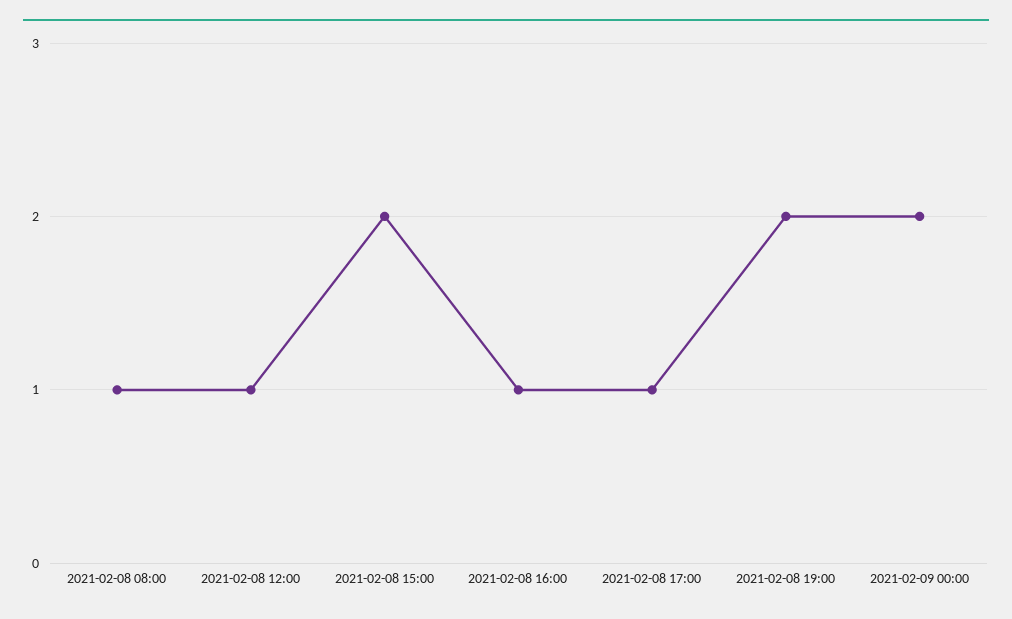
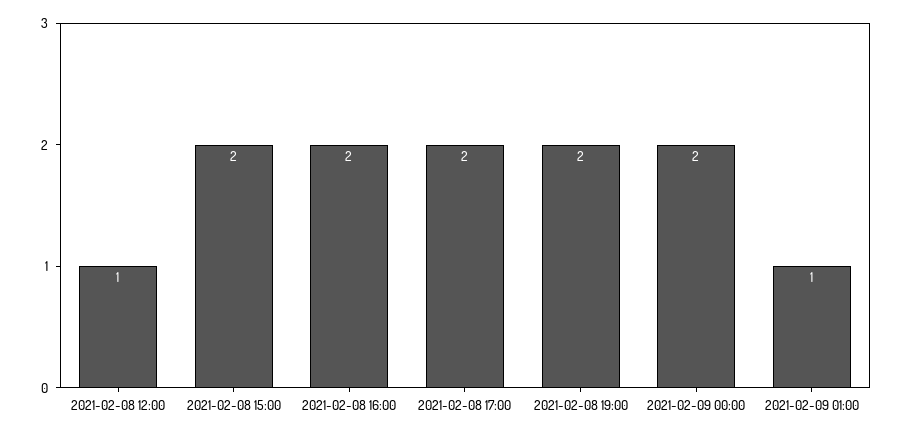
2021-02-08 08:00: 1 -> none
2021-02-08 16:00: 1 -> 2
2021-02-08 17:00: 1 -> 2
2021-02-09 01:00: none -> 1

